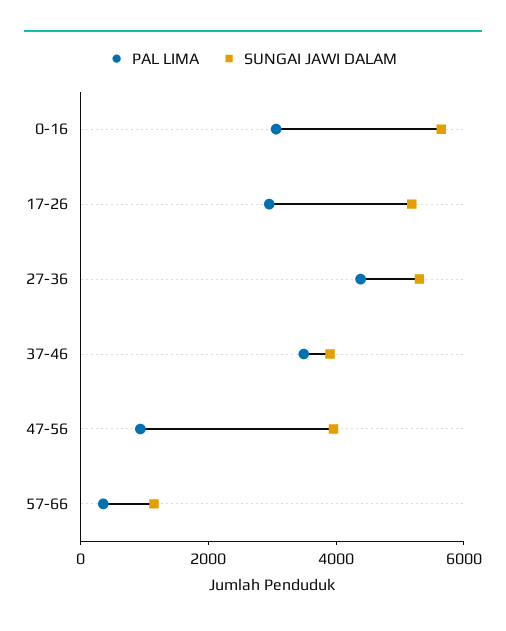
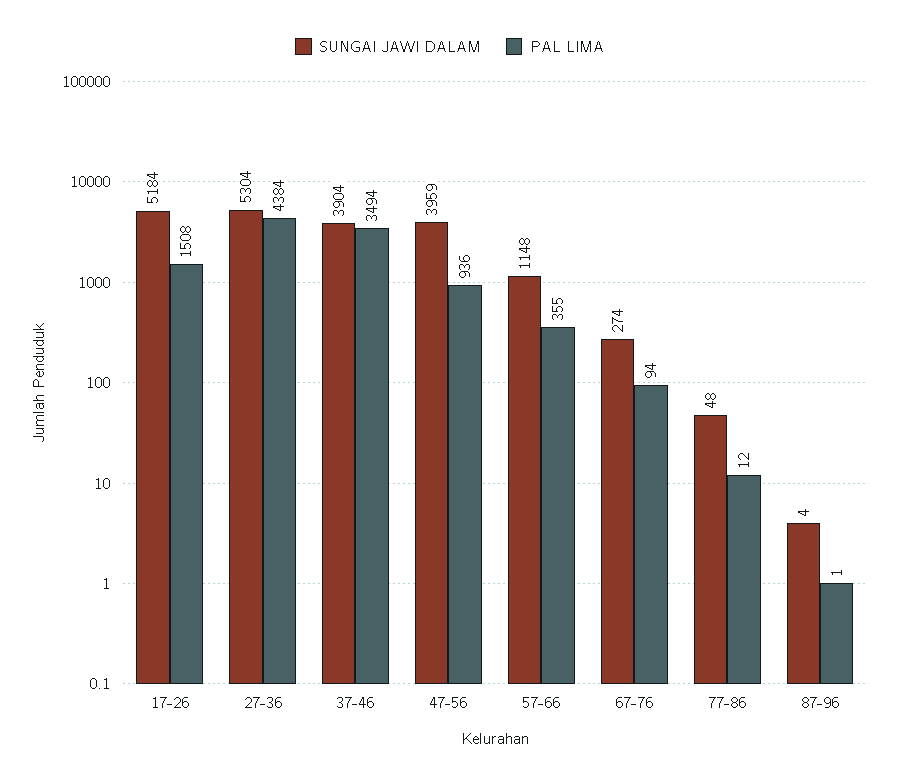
PAL LIMA, 0-16: 3000 -> none
SUNGAI JAWI DALAM, 0-16: 5500 -> none
PAL LIMA, 17-26: 3000 -> 1508
SUNGAI JAWI DALAM, 67-76: none -> 274
PAL LIMA, 67-76: none -> 94
SUNGAI JAWI DALAM, 77-86: none -> 48
PAL LIMA, 77-86: none -> 12
SUNGAI JAWI DALAM, 87-96: none -> 4
PAL LIMA, 87-96: none -> 1

